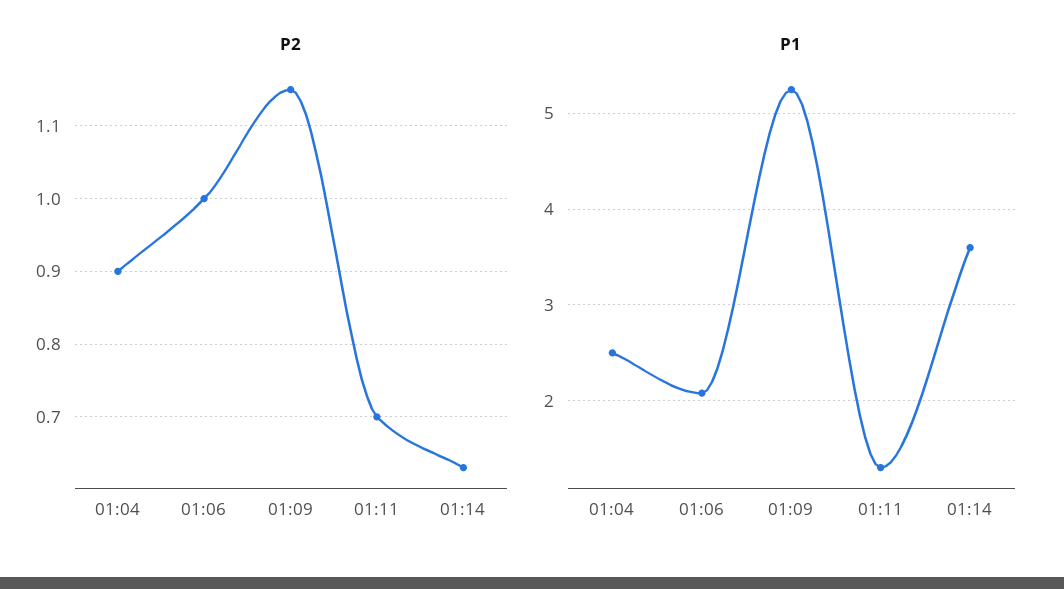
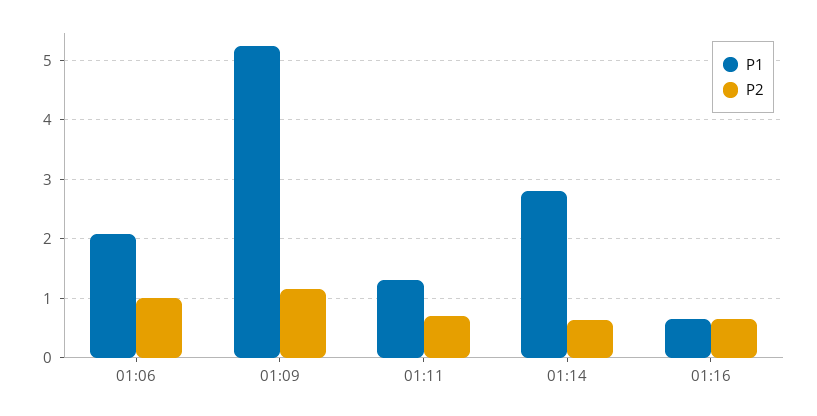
P2, 01:04: 0.9 -> none
P1, 01:04: 2.5 -> none
P1, 01:14: 3.6 -> 2.8
P1, 01:16: none -> 0.6
P2, 01:16: none -> 0.6

